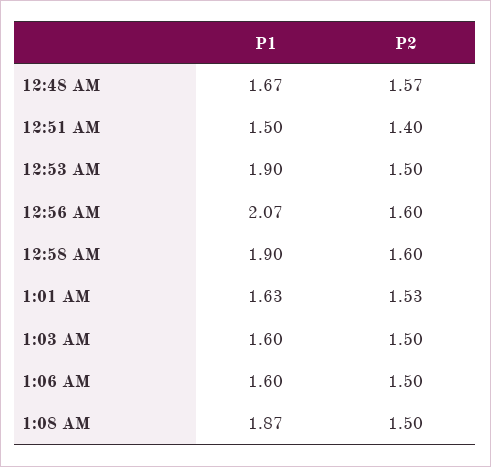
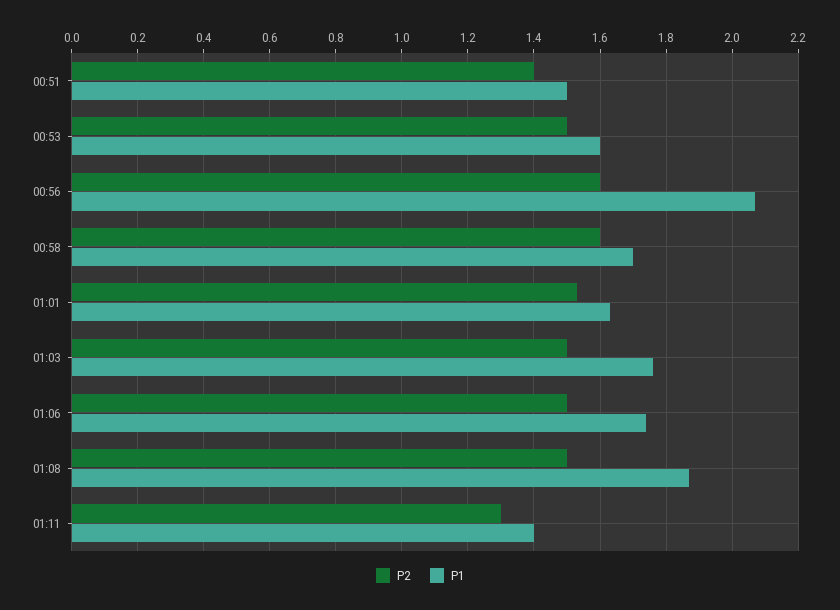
P1, 12:48 AM: 1.67 -> none
P2, 12:48 AM: 1.57 -> none
P1, 12:53 AM: 1.9 -> 1.6
P1, 12:58 AM: 1.9 -> 1.7
P1, 1:03 AM: 1.6 -> 1.75
P1, 1:06 AM: 1.6 -> 1.75
P2, 01:11: none -> 1.3
P1, 01:11: none -> 1.4

